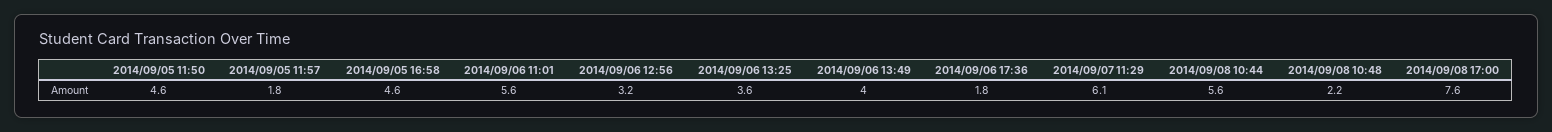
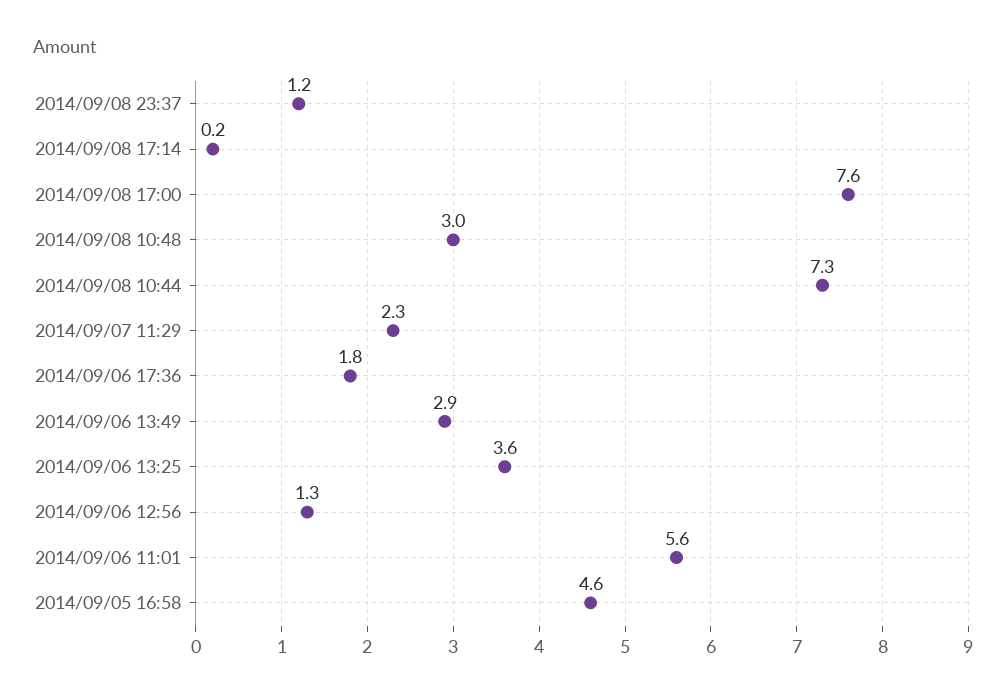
2014/09/05 11:50: 4.6 -> none
2014/09/05 11:57: 1.8 -> none
2014/09/06 12:56: 3.2 -> 1.3
2014/09/06 13:49: 4 -> 2.9
2014/09/07 11:29: 6.1 -> 2.3
2014/09/08 10:44: 5.6 -> 7.3
2014/09/08 10:48: 2.2 -> 3
2014/09/08 23:37: none -> 1.2
2014/09/08 17:14: none -> 0.2

